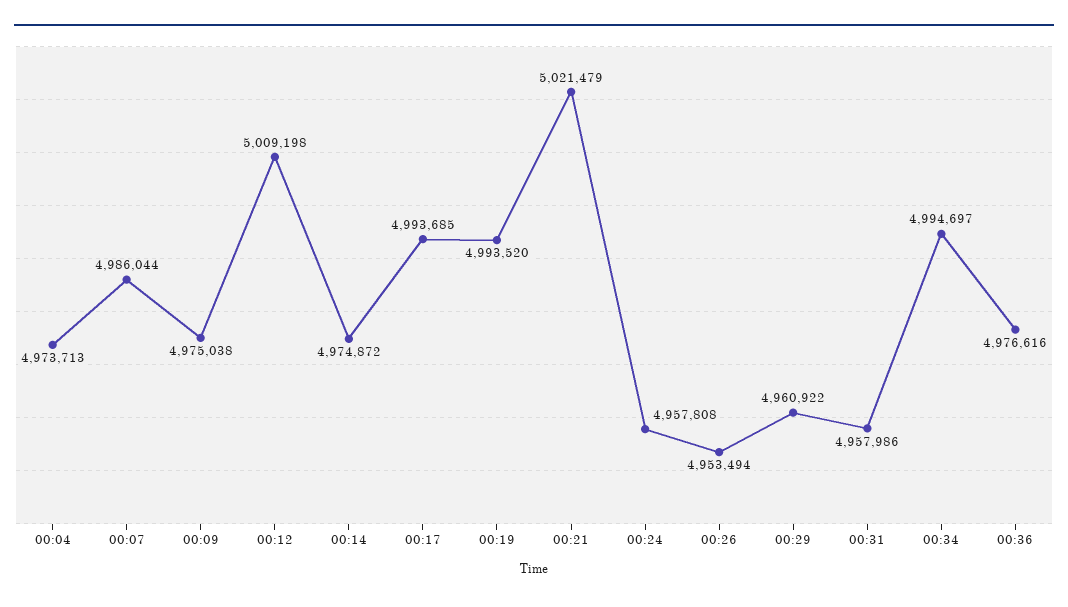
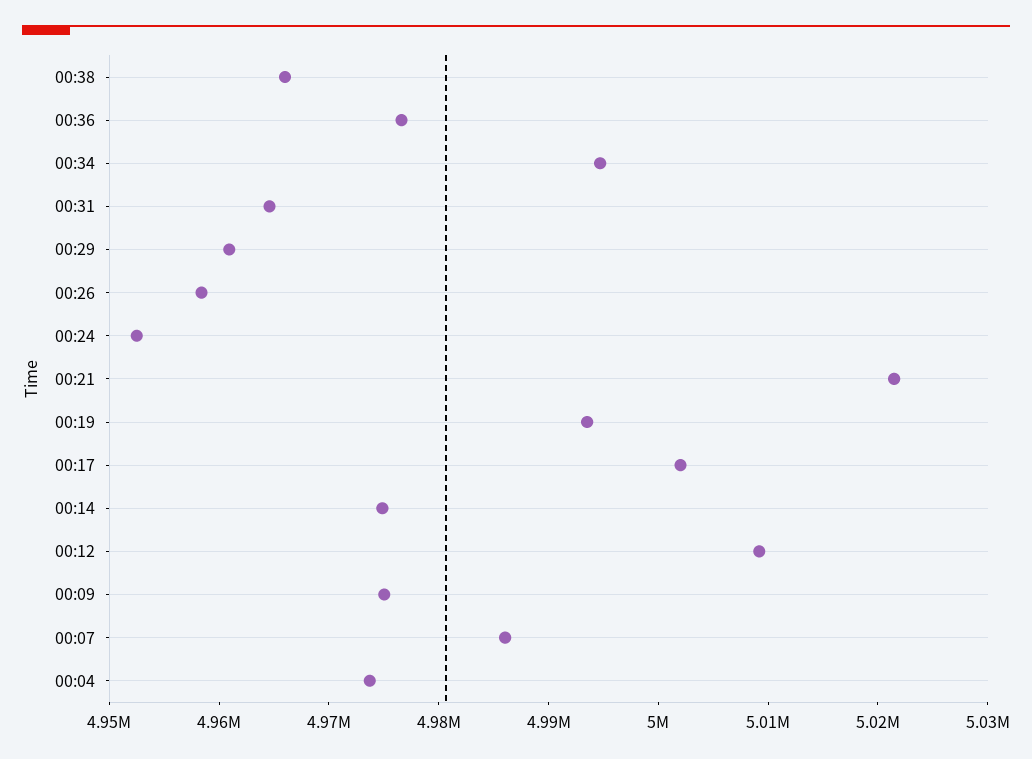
00:17: 4993685 -> 5002000
00:24: 4957808 -> 4952000
00:26: 4953494 -> 4958000
00:31: 4957986 -> 4964000
00:38: none -> 4966000

